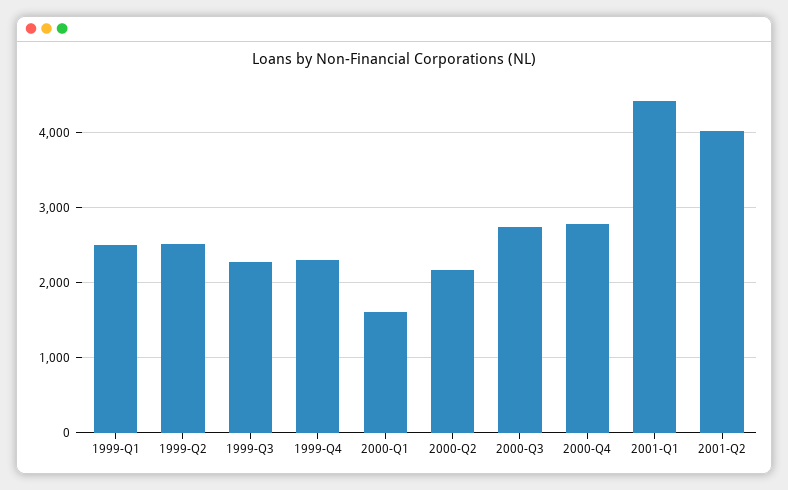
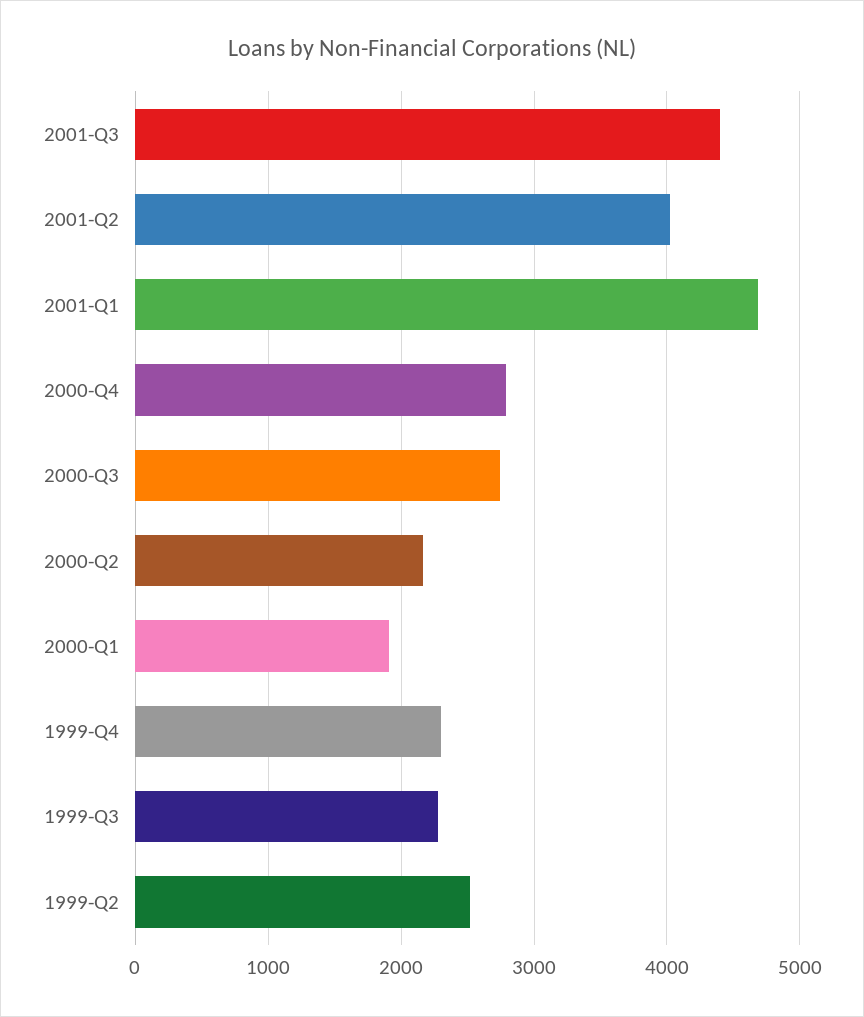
1999-Q1: 2500 -> none
2000-Q1: 1600 -> 1900
2001-Q1: 4400 -> 4700
2001-Q3: none -> 4400

